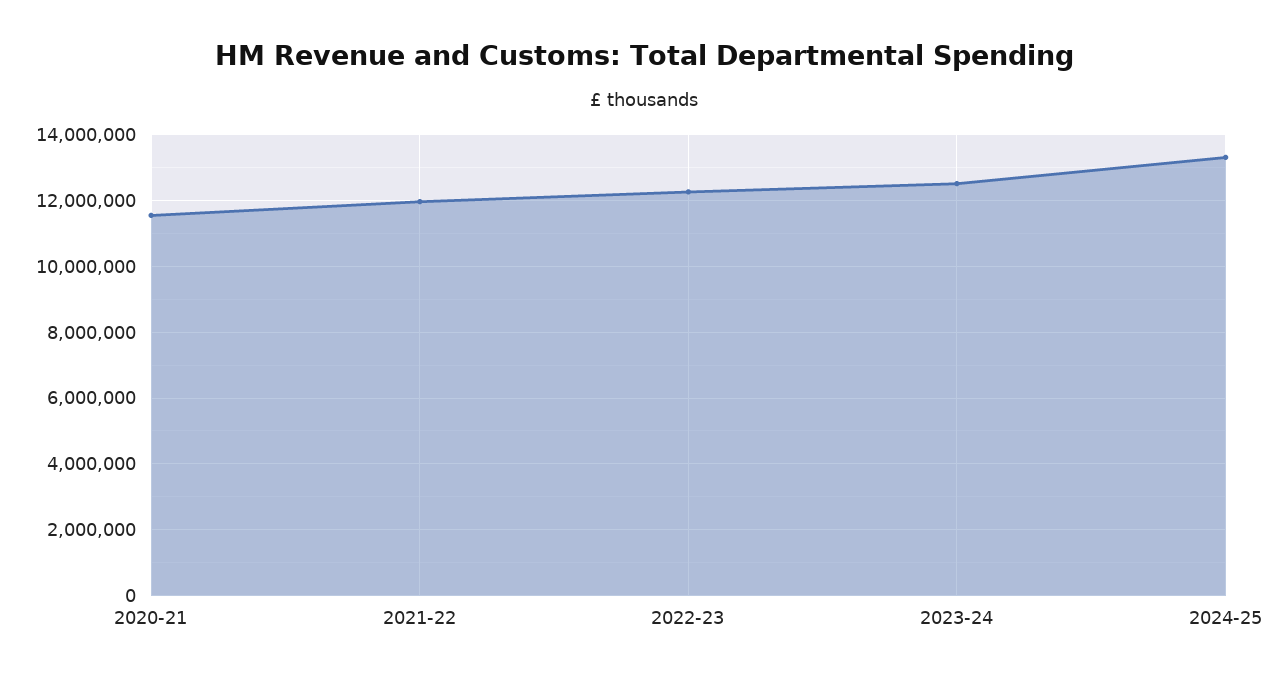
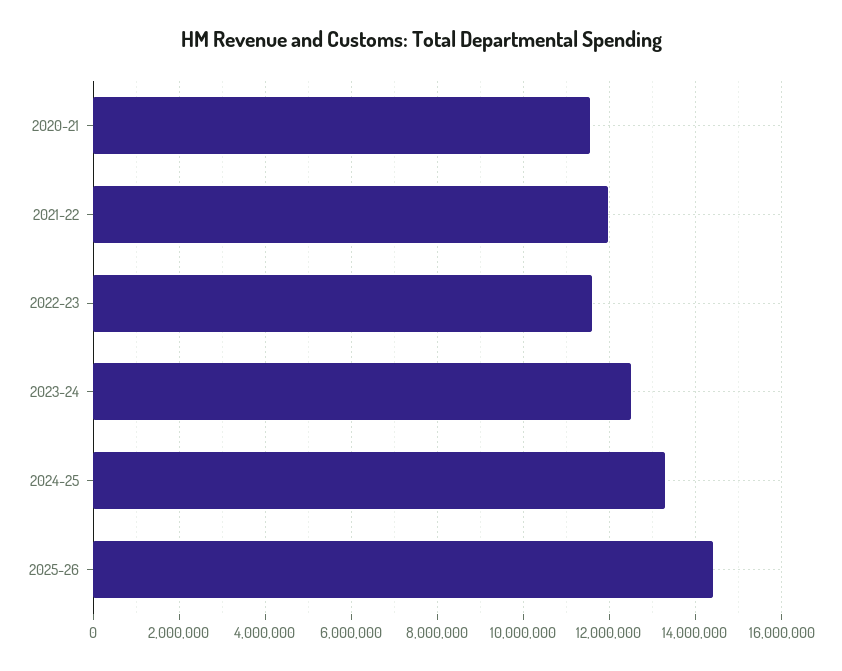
2022-23: 12200000 -> 11600000
2025-26: none -> 14400000

